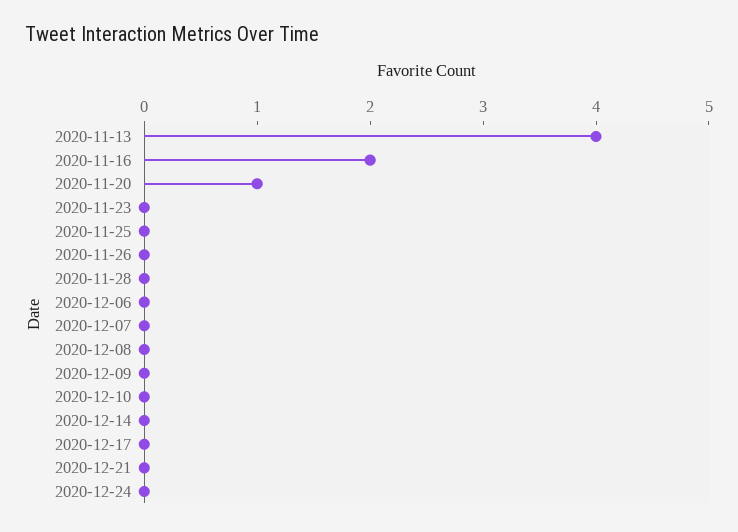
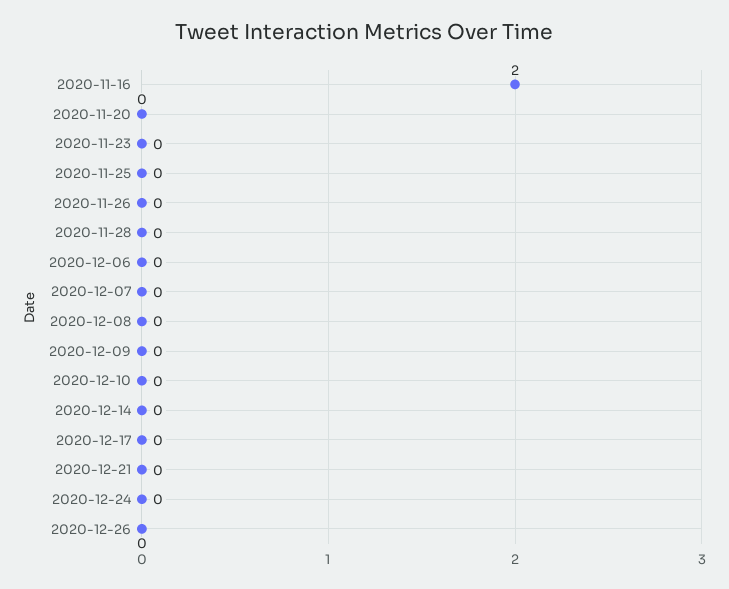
2020-11-13: 4 -> none
2020-11-20: 1 -> 0
2020-12-26: none -> 0

